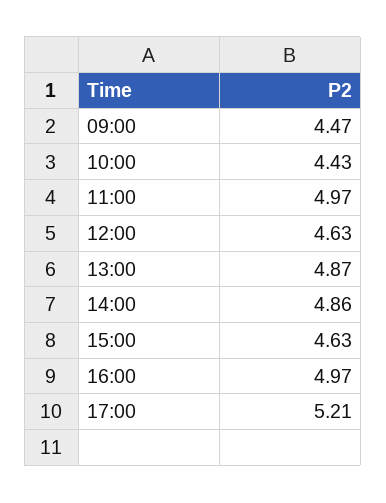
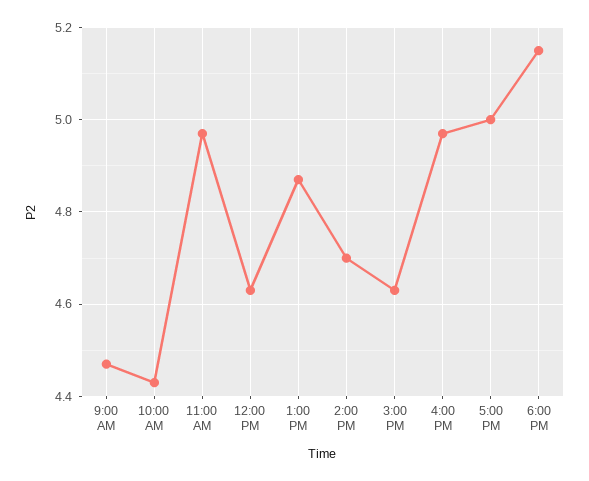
14:00: 4.86 -> 4.7
17:00: 5.21 -> 5
6:00 PM: none -> 5.15

